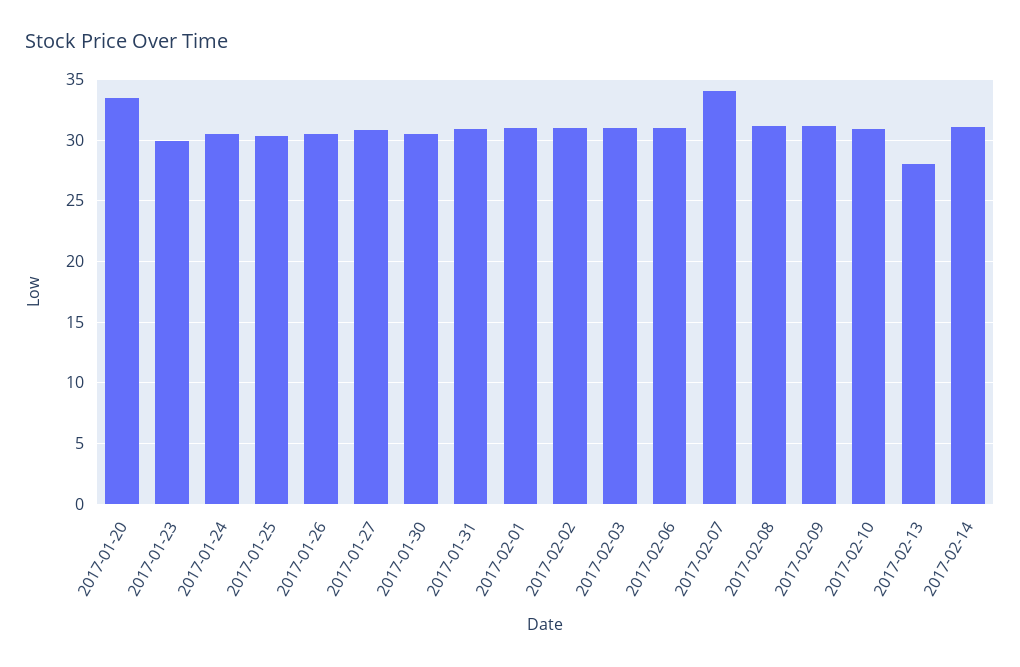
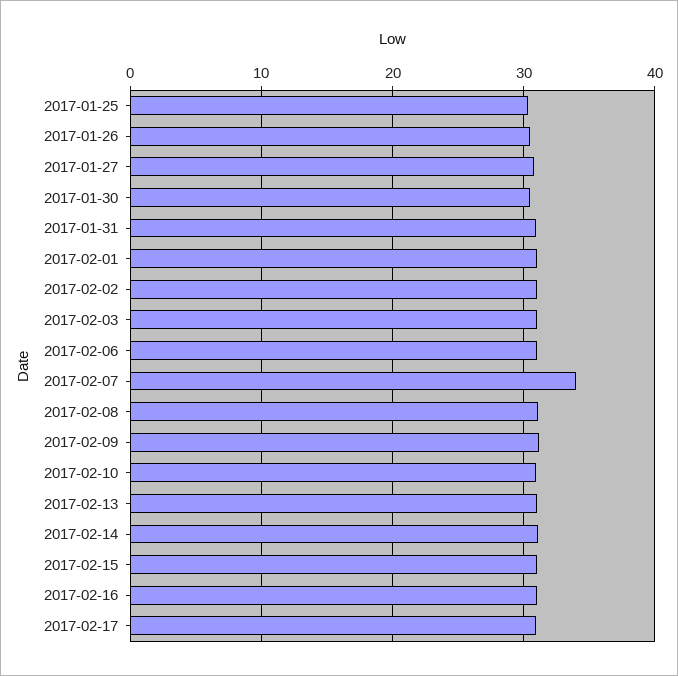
2017-01-20: 33.5 -> none
2017-01-23: 30 -> none
2017-01-24: 30.5 -> none
2017-02-13: 28 -> 31
2017-02-15: none -> 31
2017-02-16: none -> 31
2017-02-17: none -> 31

